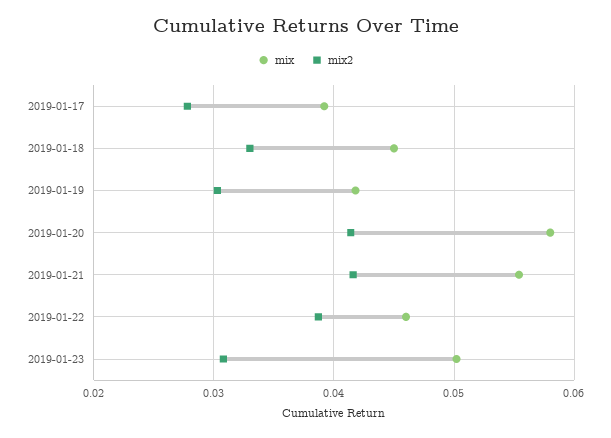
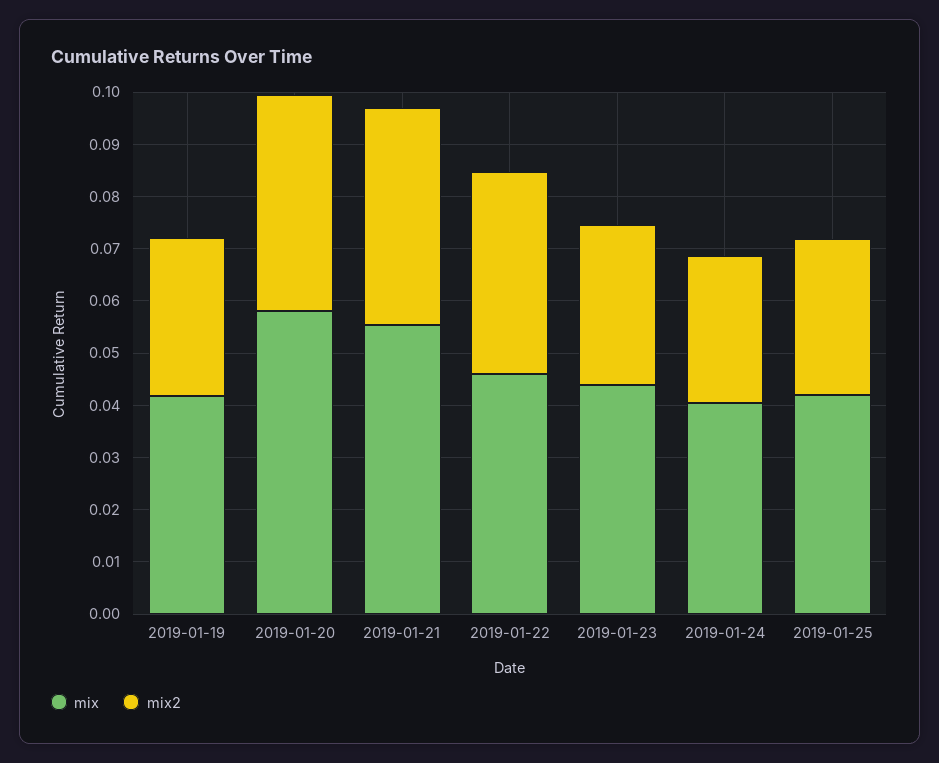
mix, 2019-01-17: 0.039 -> none
mix2, 2019-01-17: 0.028 -> none
mix, 2019-01-18: 0.045 -> none
mix2, 2019-01-18: 0.033 -> none
mix, 2019-01-23: 0.05 -> 0.044
mix, 2019-01-24: none -> 0.04
mix2, 2019-01-24: none -> 0.028
mix, 2019-01-25: none -> 0.042
mix2, 2019-01-25: none -> 0.03

